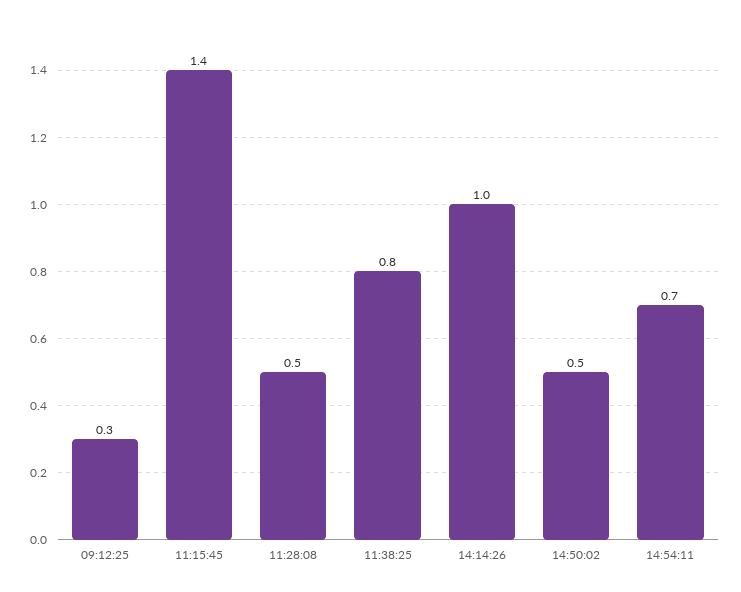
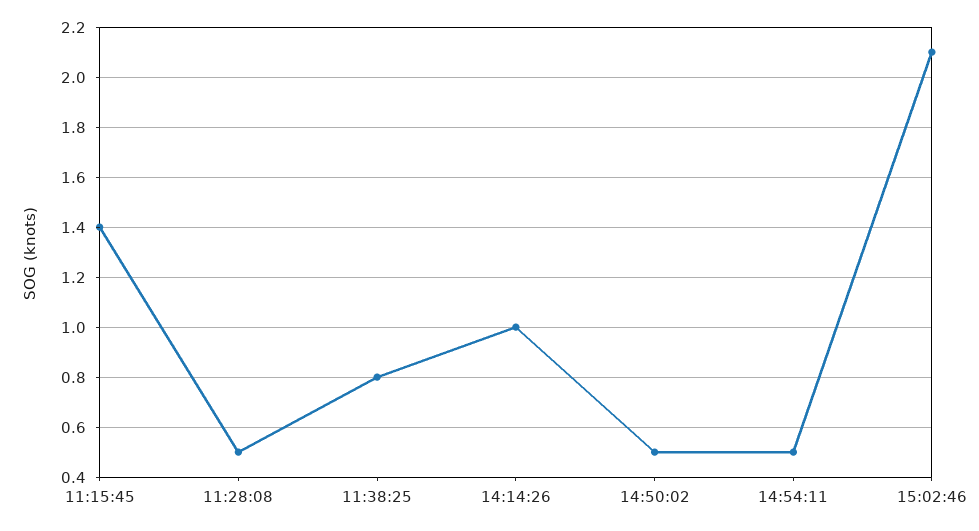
09:12:25: 0.3 -> none
14:54:11: 0.7 -> 0.5
15:02:46: none -> 2.1

